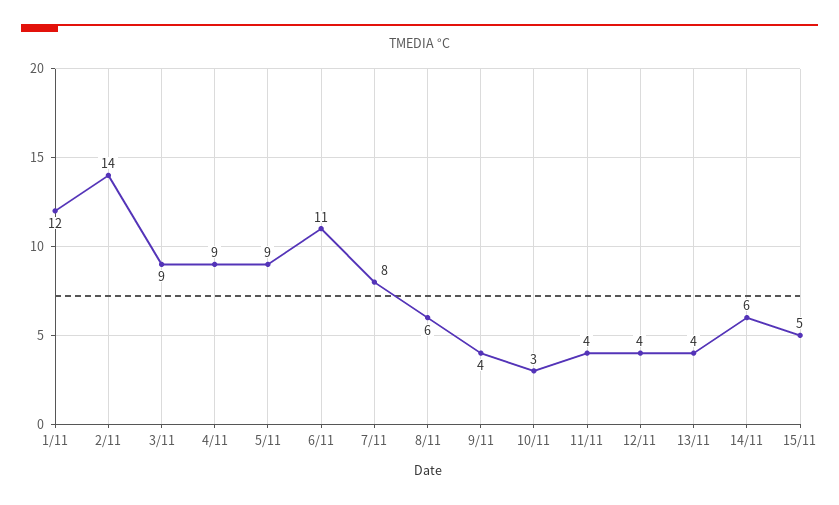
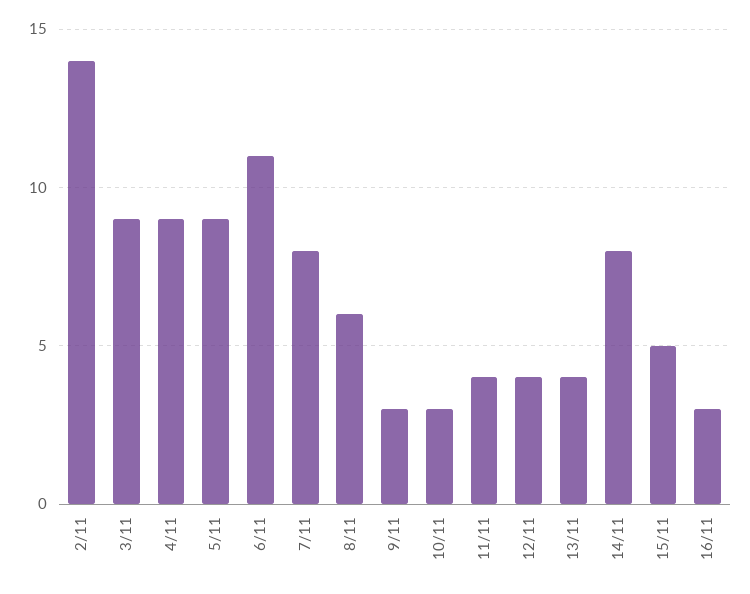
1/11: 12 -> none
9/11: 4 -> 3
14/11: 6 -> 8
16/11: none -> 3

